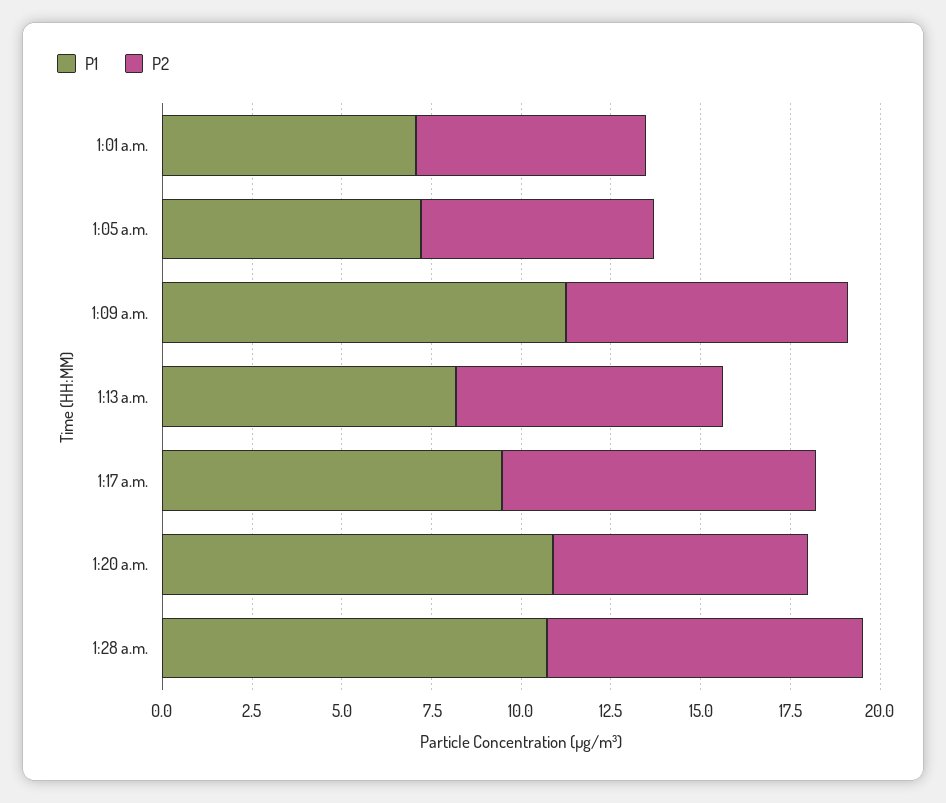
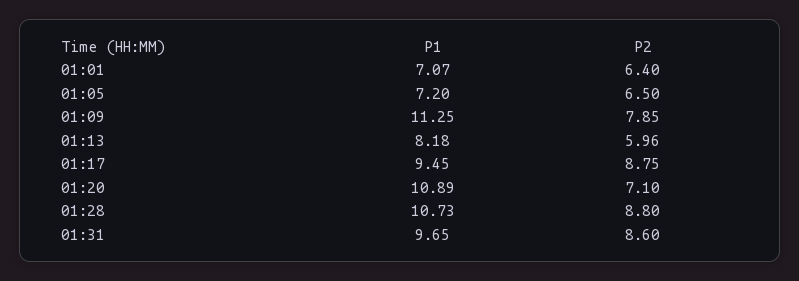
P2, 1:13 a.m.: 7.5 -> 5.96
P1, 01:31: none -> 9.65
P2, 01:31: none -> 8.6

